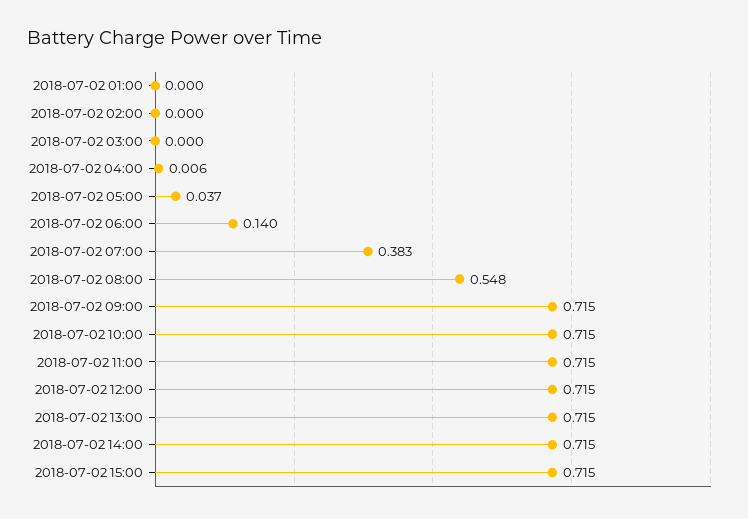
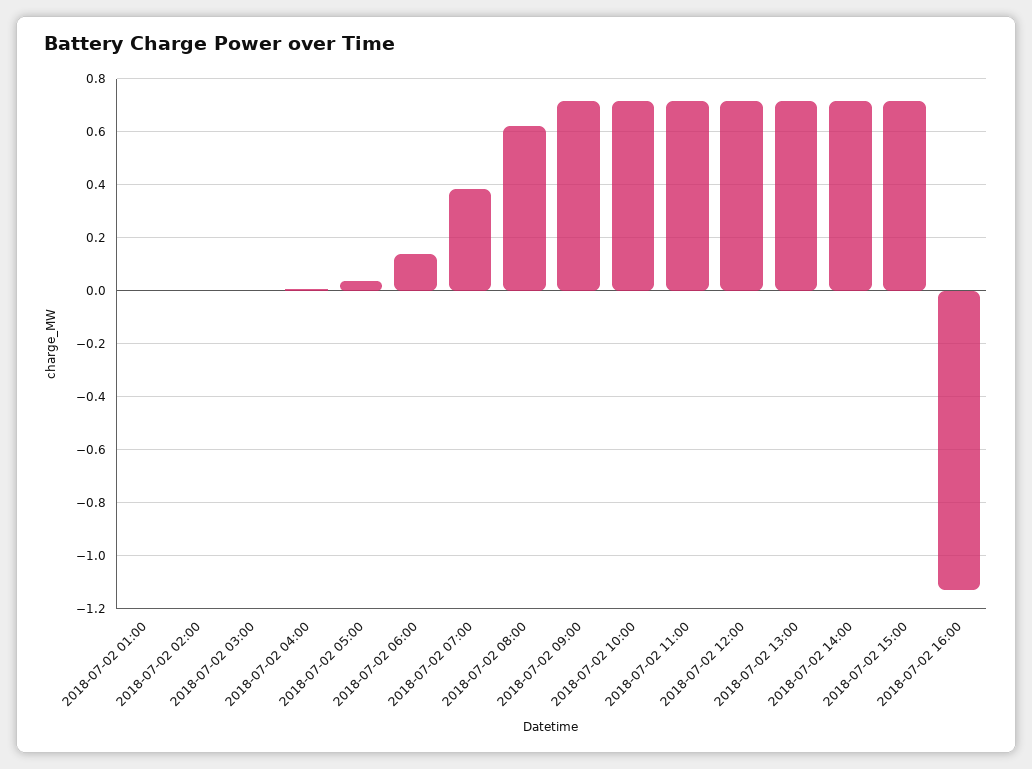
2018-07-02 08:00: 0.548 -> 0.625
2018-07-02 16:00: none -> -1.125

